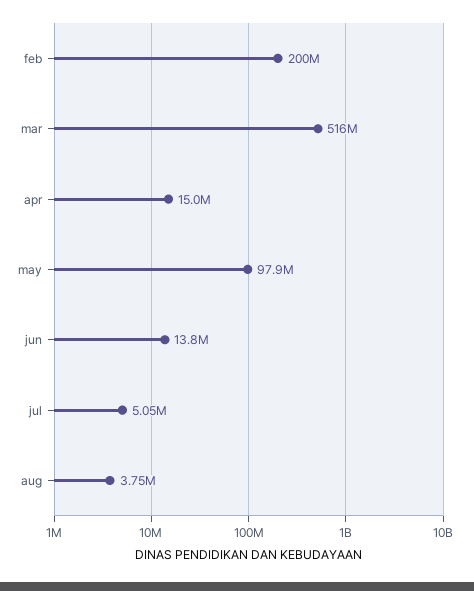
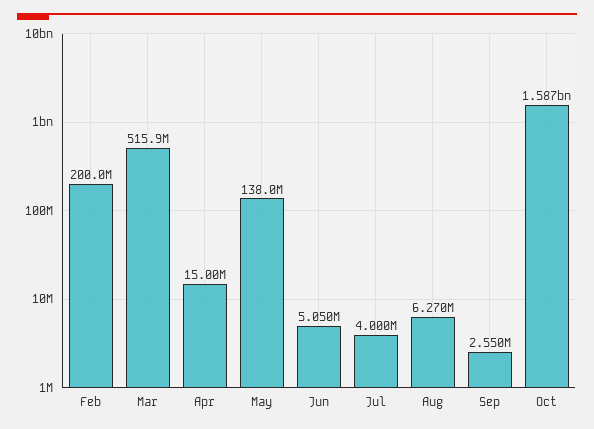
may: 97900000 -> 138000000
jun: 13800000 -> 5050000
jul: 5050000 -> 4000000
aug: 3750000 -> 6270000
Sep: none -> 2550000
Oct: none -> 1587000000

